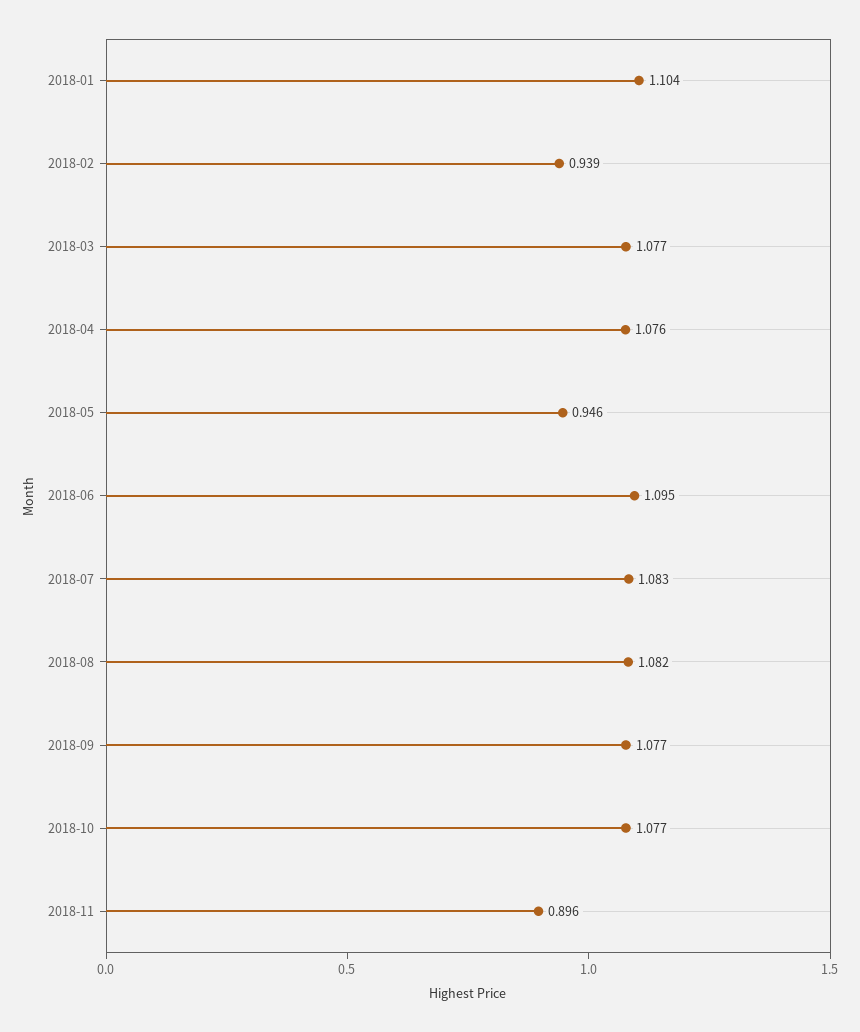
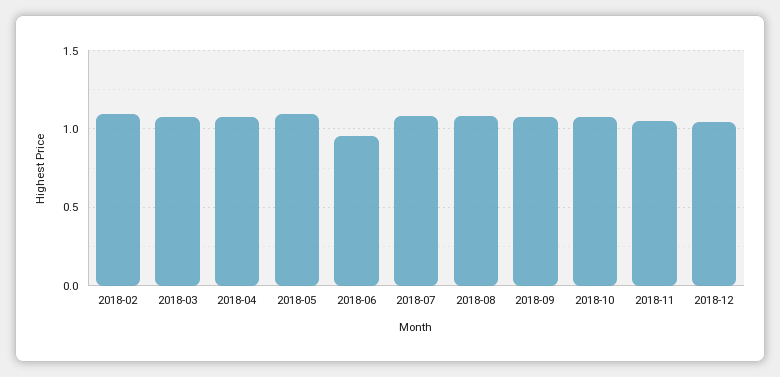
2018-01: 1.104 -> none
2018-02: 0.939 -> 1.1
2018-05: 0.946 -> 1.1
2018-06: 1.095 -> 0.95
2018-11: 0.896 -> 1.05
2018-12: none -> 1.05

